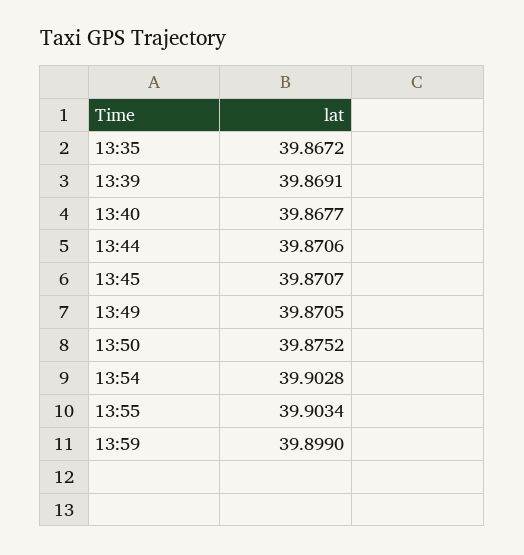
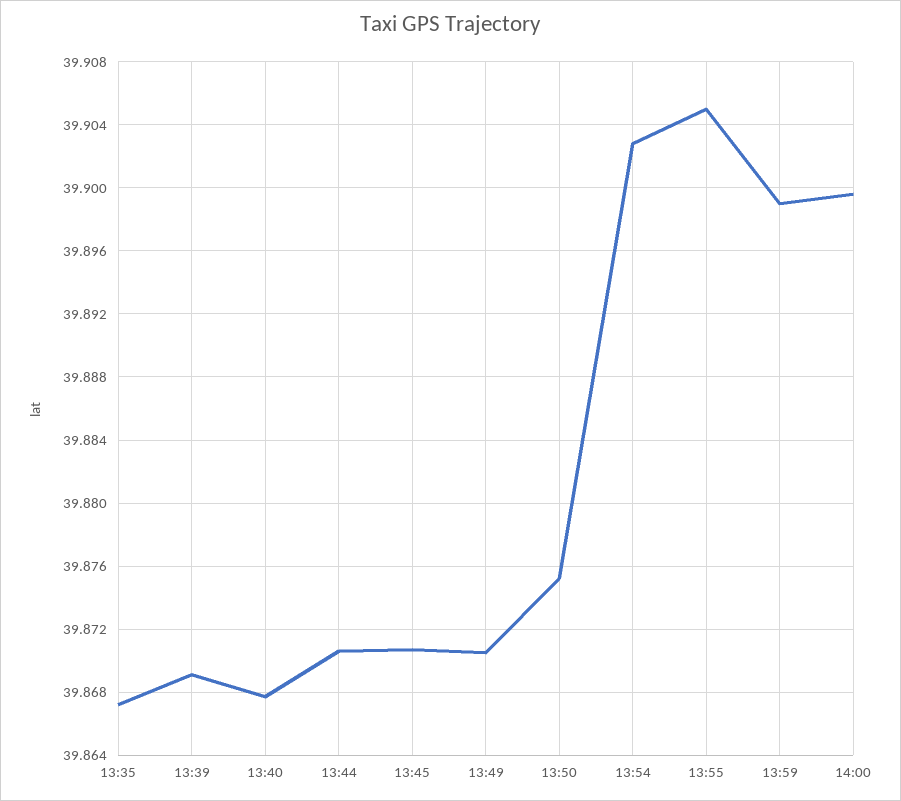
13:55: 39.9034 -> 39.905
14:00: none -> 39.8995

